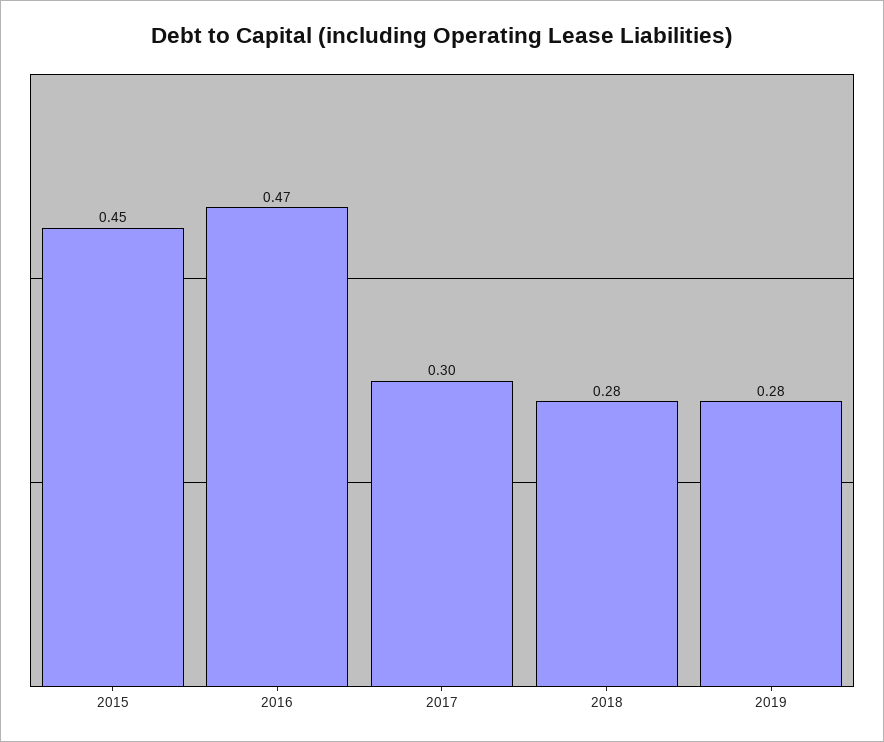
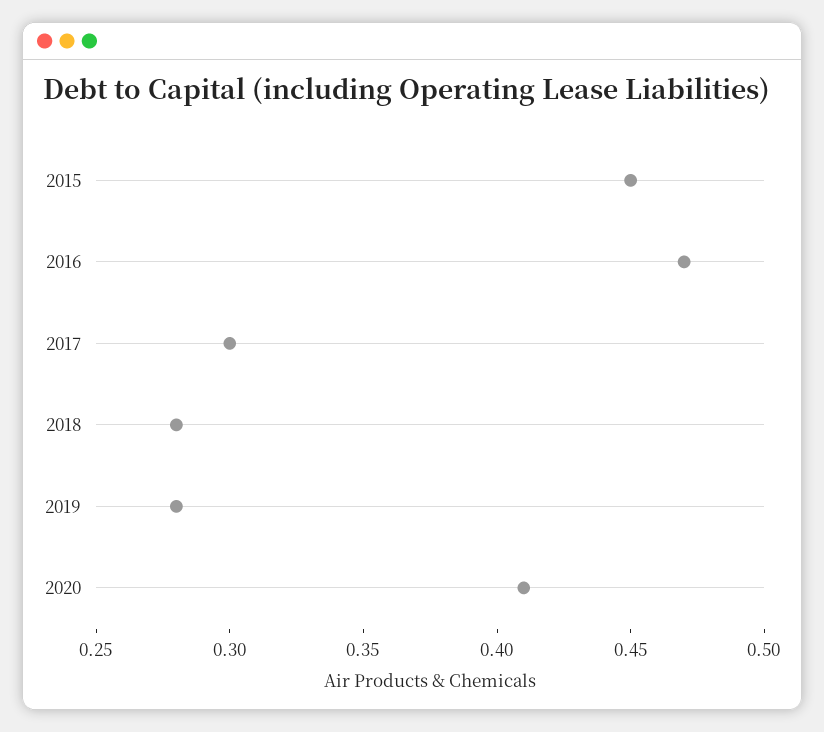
2020: none -> 0.41

